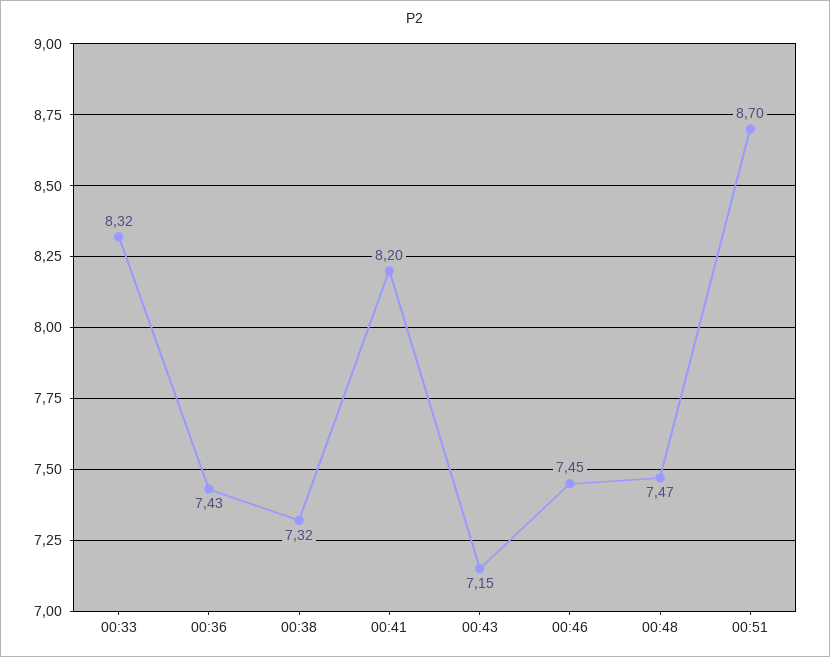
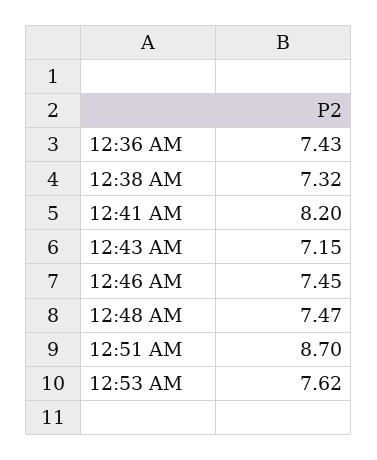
00:33: 8.32 -> none
12:53 AM: none -> 7.62

